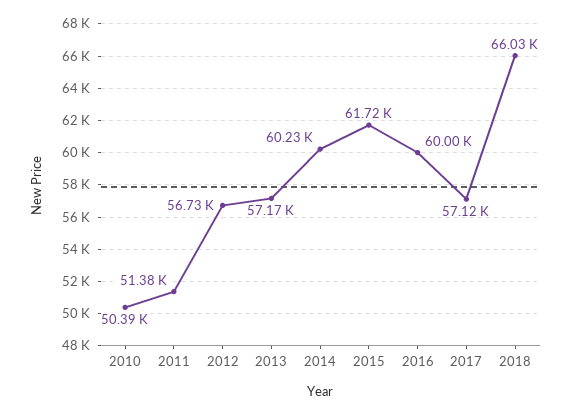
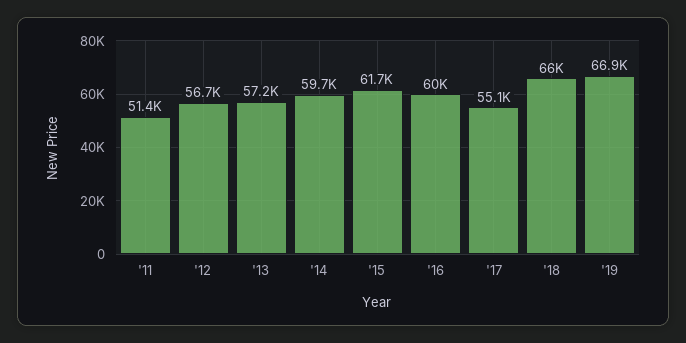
2010: 50390 -> none
2014: 60230 -> 59700
2017: 57120 -> 55100
'19: none -> 66900

